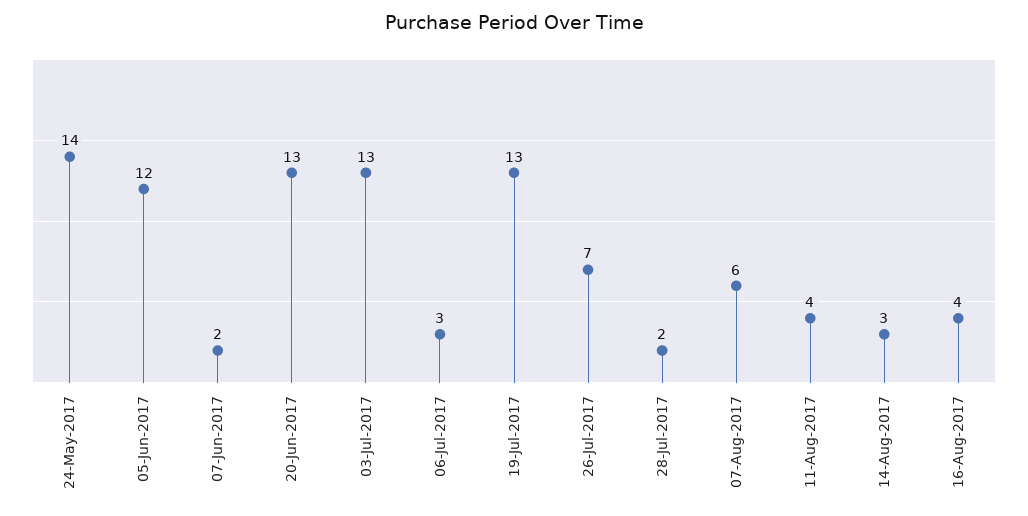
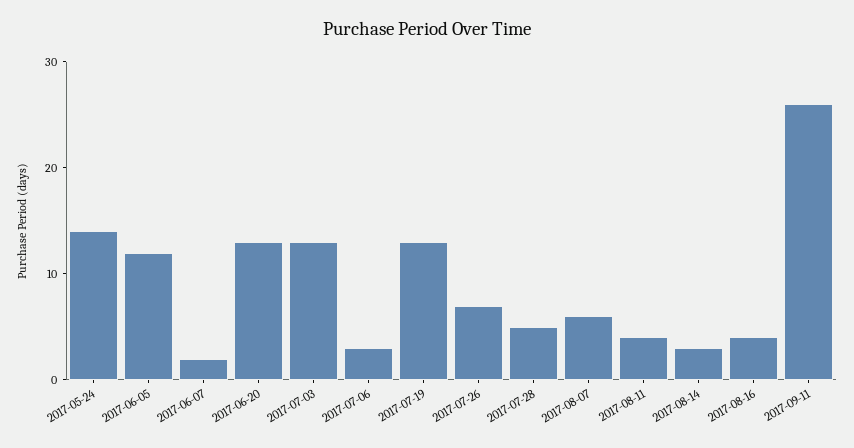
28-Jul-2017: 2 -> 5
2017-09-11: none -> 26

